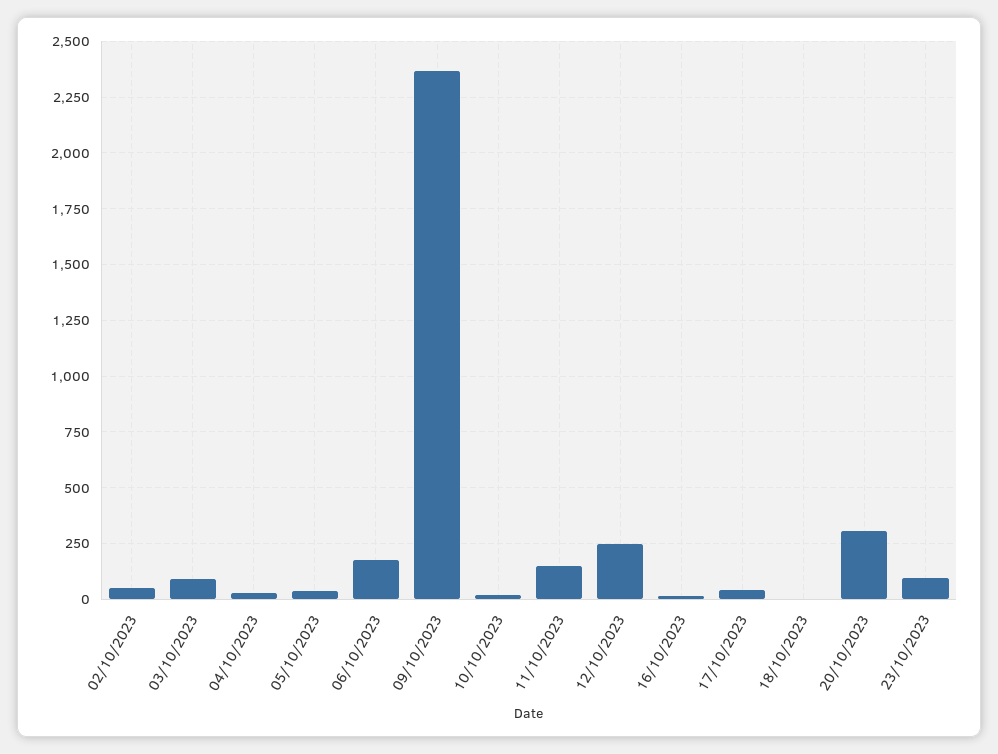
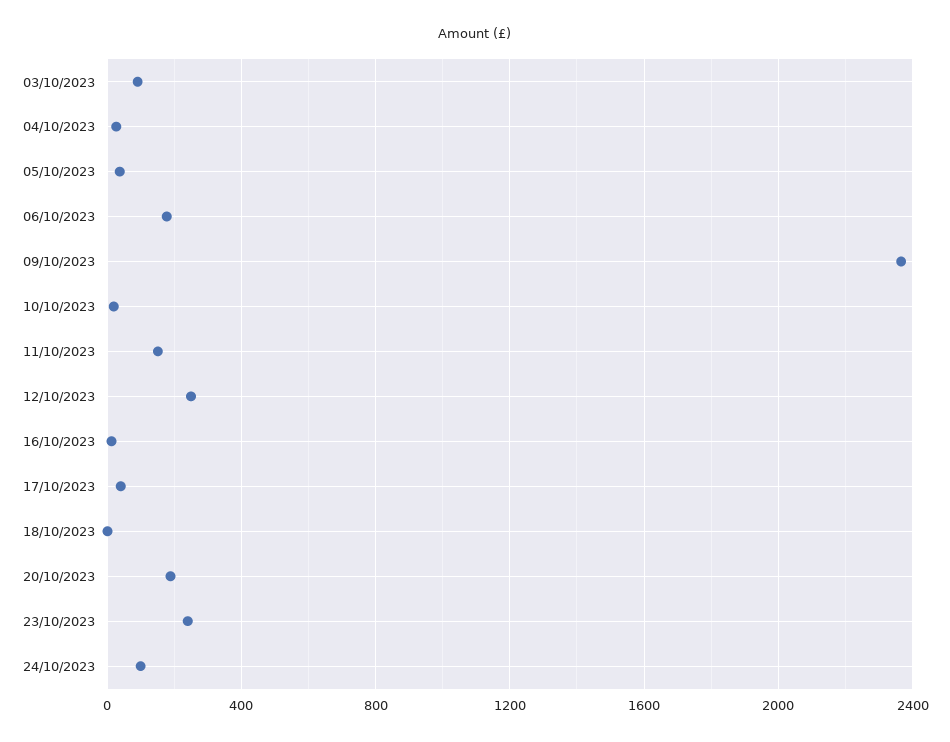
02/10/2023: 50 -> none
20/10/2023: 300 -> 200
23/10/2023: 100 -> 250
24/10/2023: none -> 100

